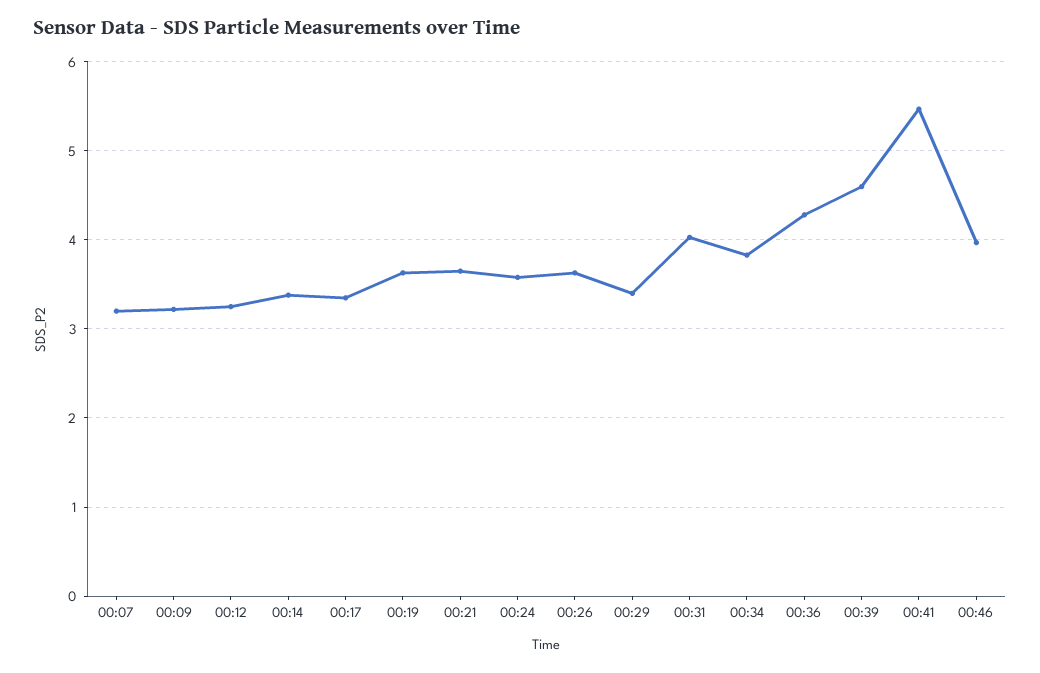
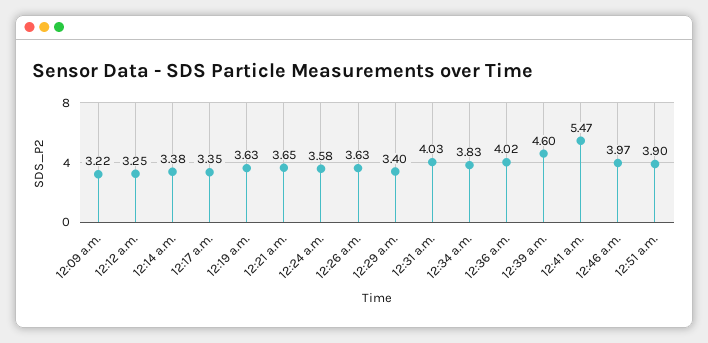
00:07: 3.2 -> none
00:36: 4.3 -> 4.02
12:51 a.m.: none -> 3.9

